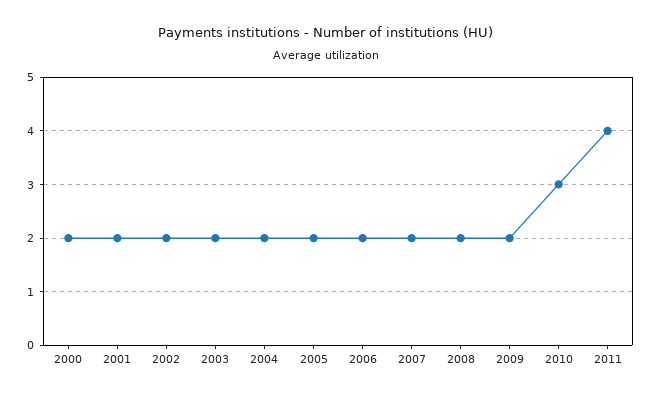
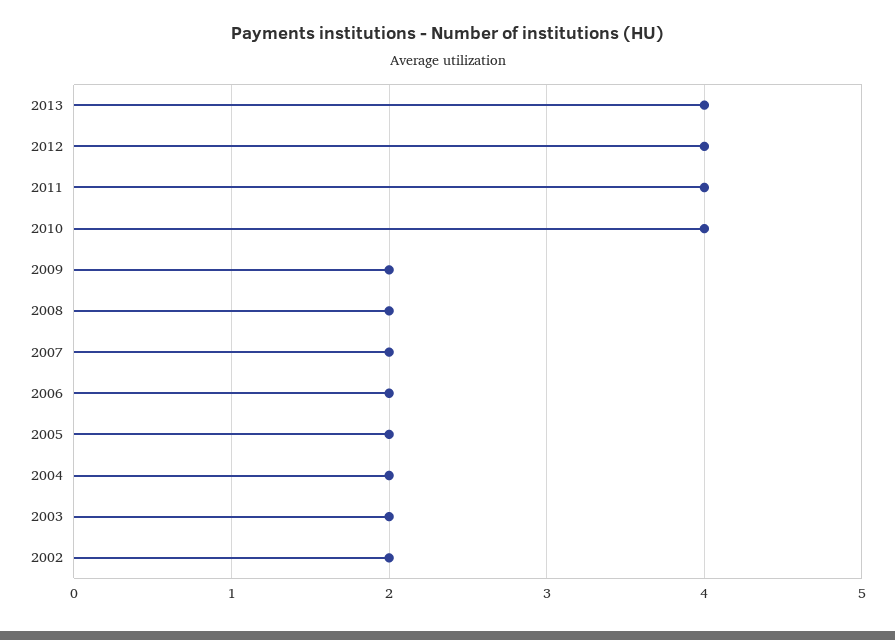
2000: 2 -> none
2001: 2 -> none
2010: 3 -> 4
2013: none -> 4
2012: none -> 4

